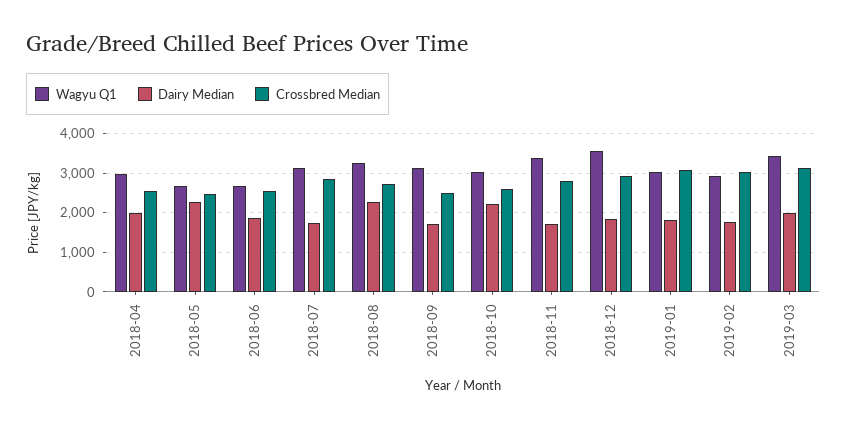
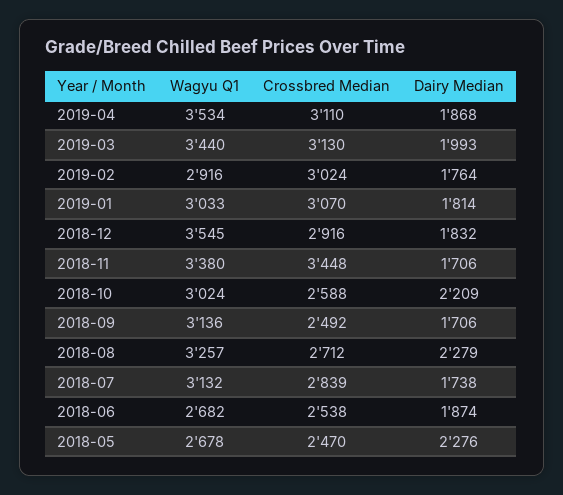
Wagyu Q1, 2018-04: 3000 -> none
Dairy Median, 2018-04: 2000 -> none
Crossbred Median, 2018-04: 2600 -> none
Crossbred Median, 2018-11: 2800 -> 3448
Wagyu Q1, 2019-04: none -> 3534
Crossbred Median, 2019-04: none -> 3110
Dairy Median, 2019-04: none -> 1868

